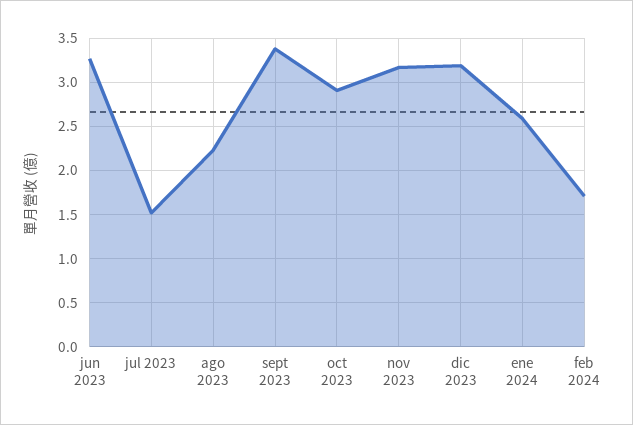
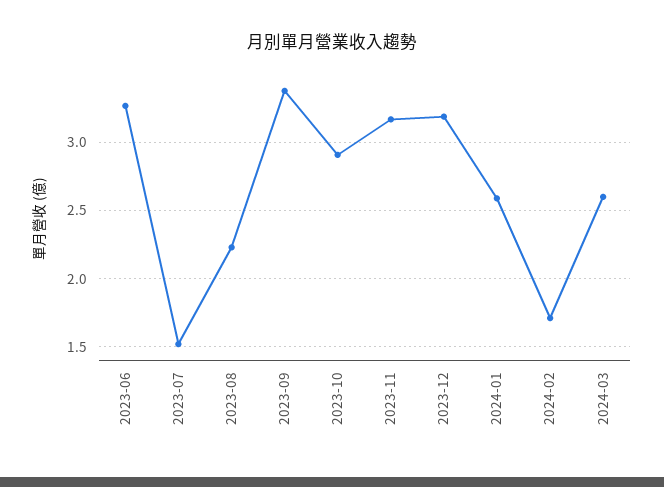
2024-03: none -> 2.6

